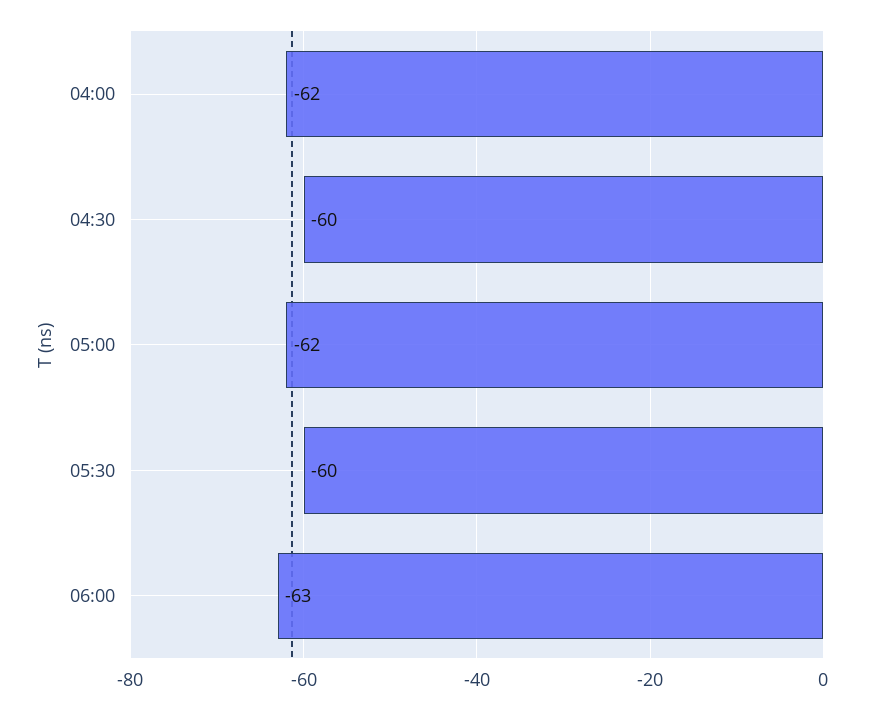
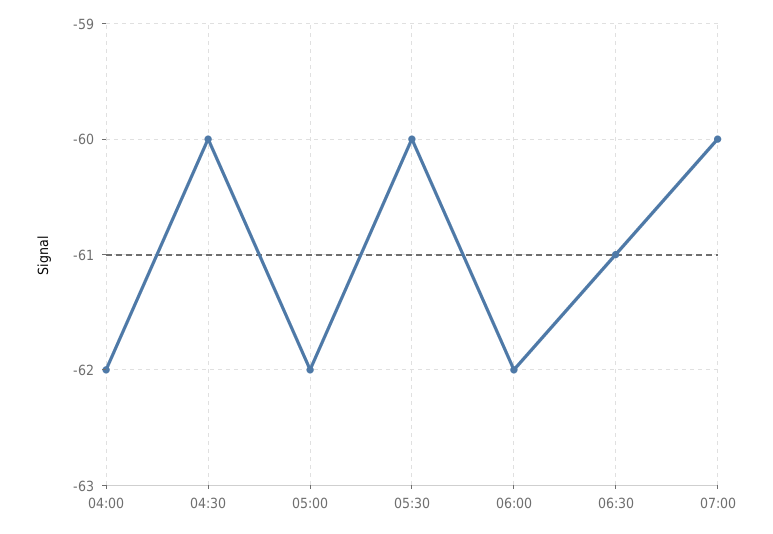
06:00: -63 -> -62
06:30: none -> -61
07:00: none -> -60

